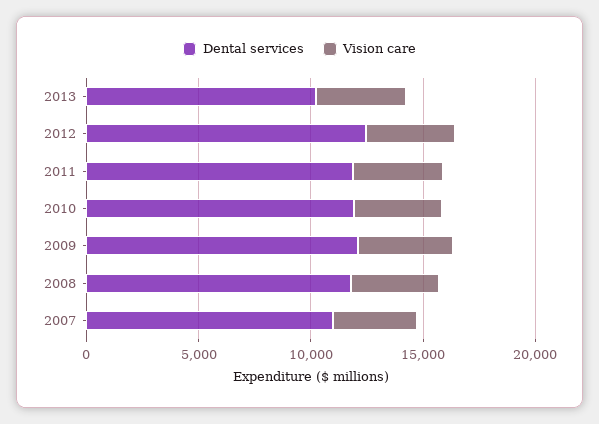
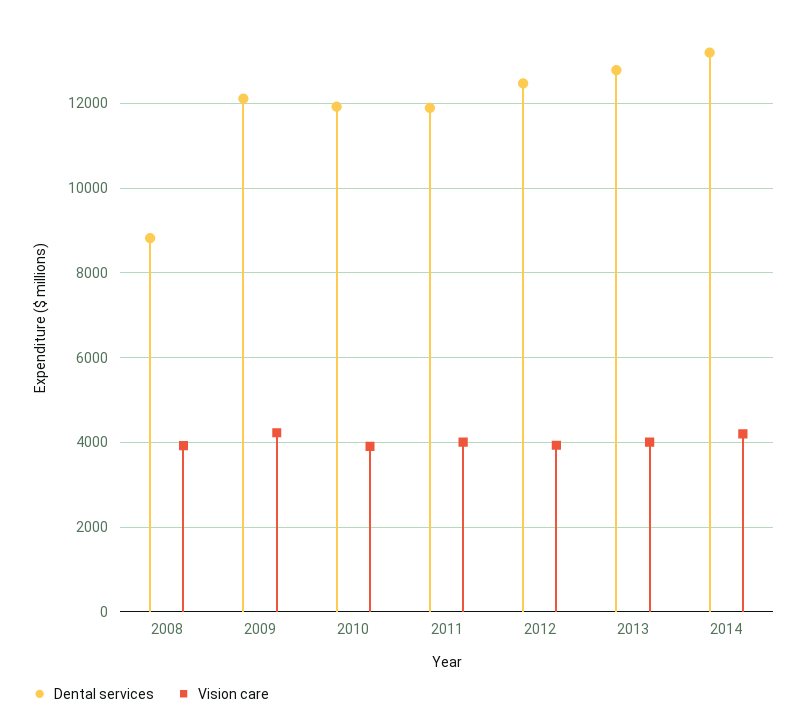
Dental services, 2013: 10000 -> 12800
Dental services, 2008: 12000 -> 8800
Dental services, 2007: 11000 -> none
Vision care, 2007: 4000 -> none
Dental services, 2014: none -> 13200
Vision care, 2014: none -> 4200

